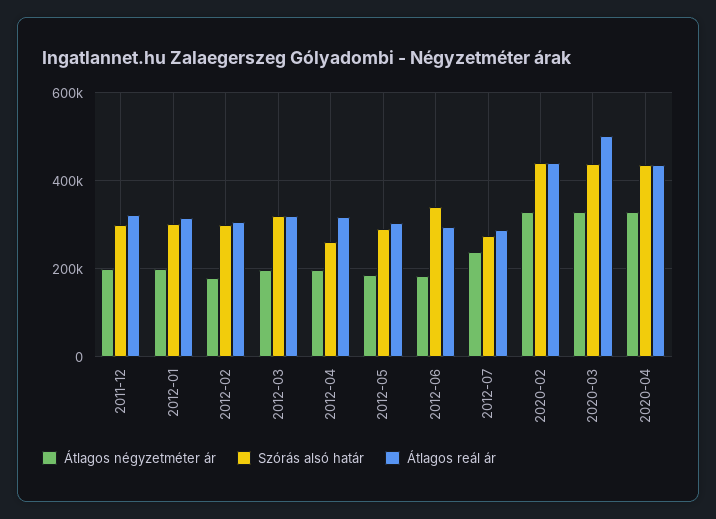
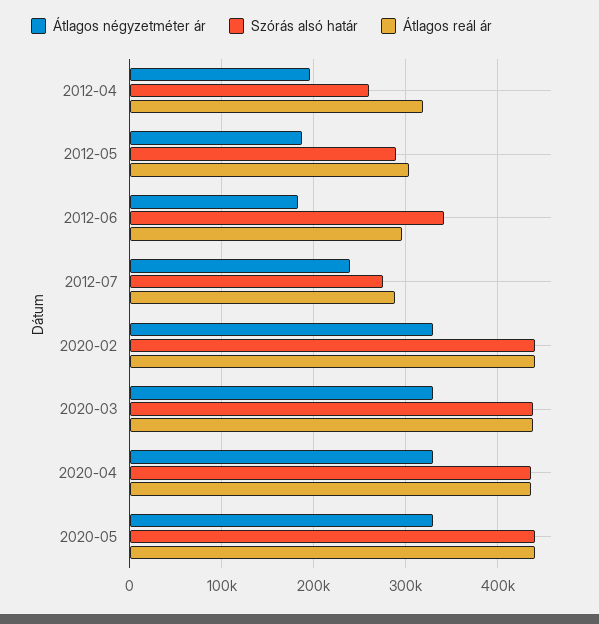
Átlagos négyzetméter ár, 2011-12: 200000 -> none
Szórás alsó határ, 2011-12: 300000 -> none
Átlagos reál ár, 2011-12: 320000 -> none
Átlagos négyzetméter ár, 2012-01: 200000 -> none
Szórás alsó határ, 2012-01: 300000 -> none
Átlagos reál ár, 2012-01: 320000 -> none
Átlagos négyzetméter ár, 2012-02: 180000 -> none
Szórás alsó határ, 2012-02: 300000 -> none
Átlagos reál ár, 2012-02: 300000 -> none
Átlagos négyzetméter ár, 2012-03: 200000 -> none
Szórás alsó határ, 2012-03: 320000 -> none
Átlagos reál ár, 2012-03: 320000 -> none
Átlagos reál ár, 2020-03: 500000 -> 440000
Átlagos négyzetméter ár, 2020-05: none -> 330000
Szórás alsó határ, 2020-05: none -> 440000
Átlagos reál ár, 2020-05: none -> 440000

